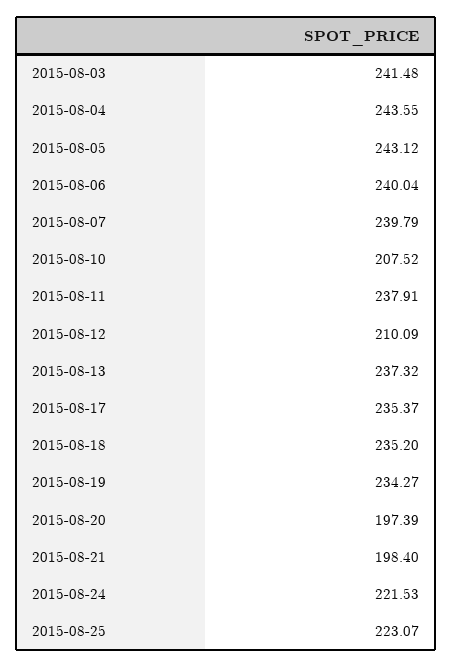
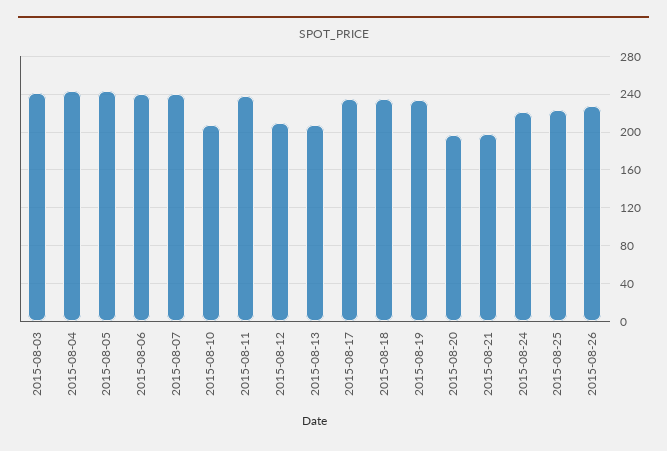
2015-08-13: 237.32 -> 210
2015-08-26: none -> 230

